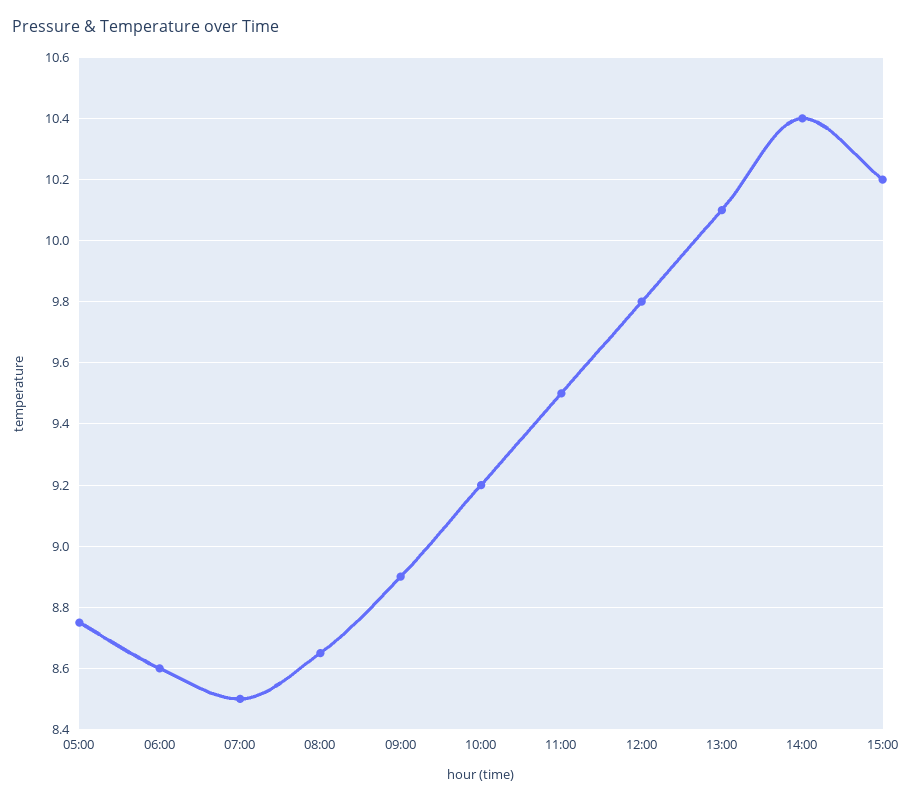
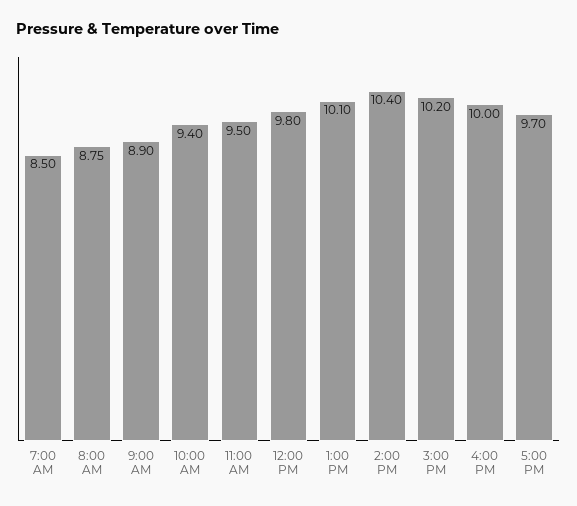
05:00: 8.75 -> none
06:00: 8.6 -> none
08:00: 8.65 -> 8.75
10:00: 9.2 -> 9.4
4:00 PM: none -> 10
5:00 PM: none -> 9.7

